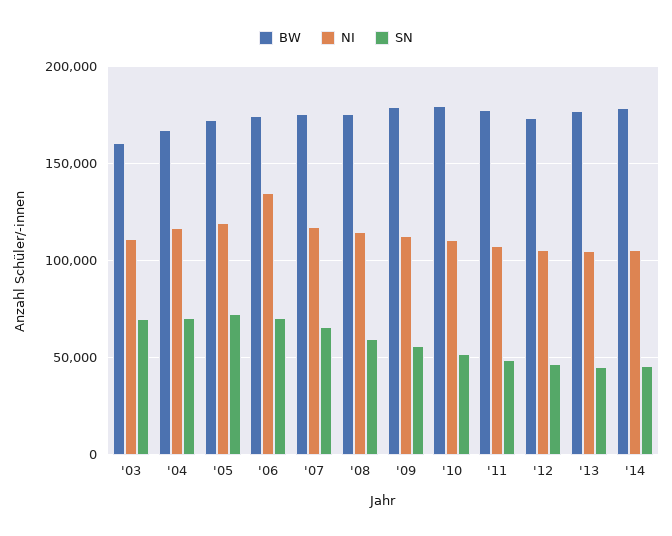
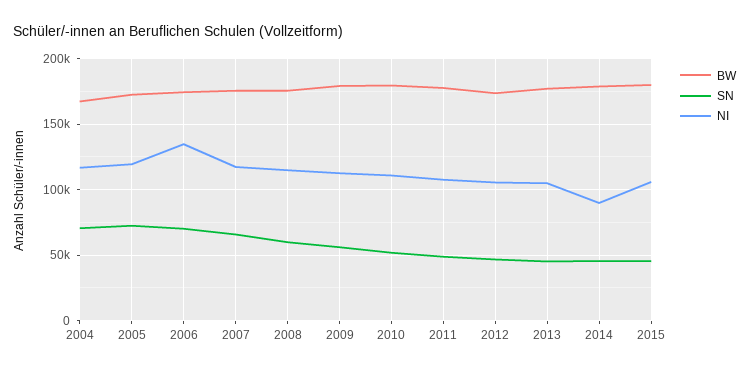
BW, '03: 160000 -> none
NI, '03: 110000 -> none
SN, '03: 70000 -> none
NI, '14: 105000 -> 90000
BW, 2015: none -> 180000
SN, 2015: none -> 45000
NI, 2015: none -> 105000

